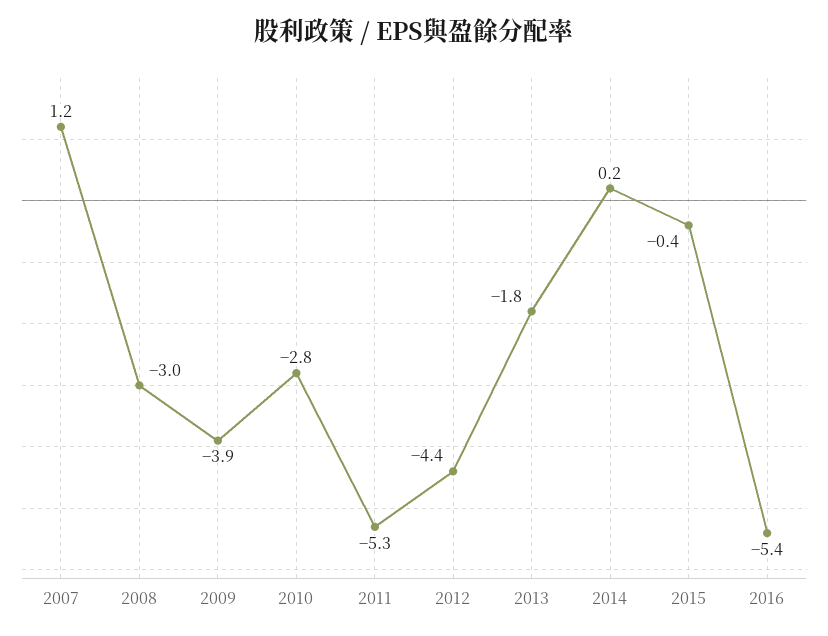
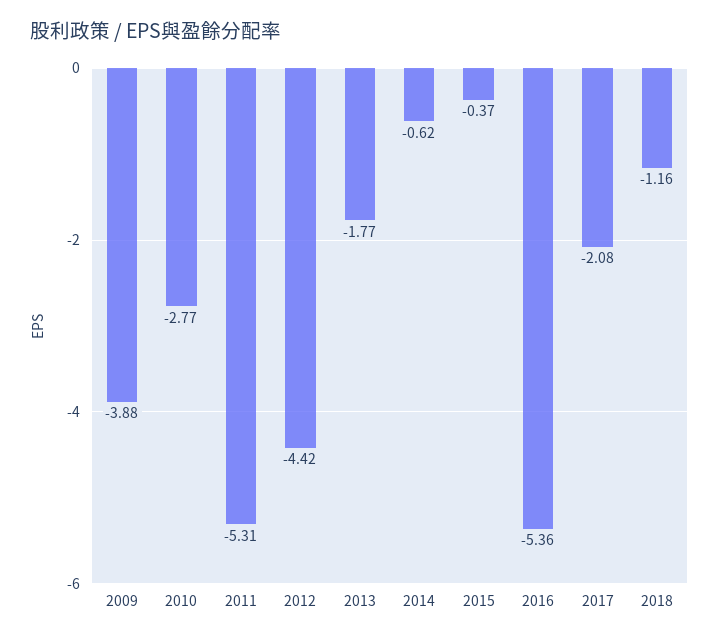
2007: 1.2 -> none
2008: -3 -> none
2014: 0.2 -> -0.62
2017: none -> -2.08
2018: none -> -1.16

